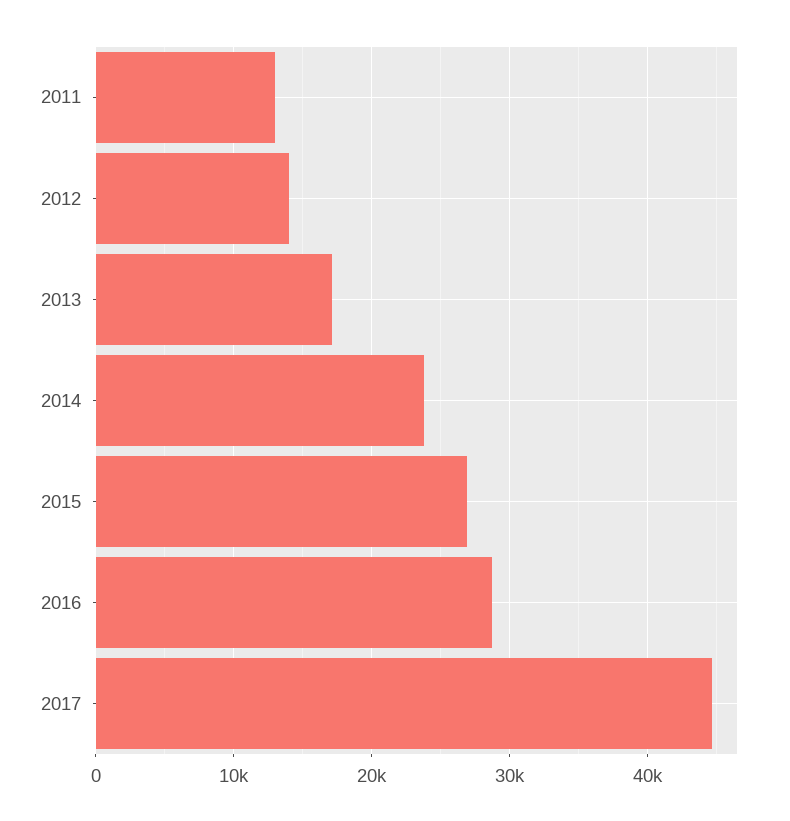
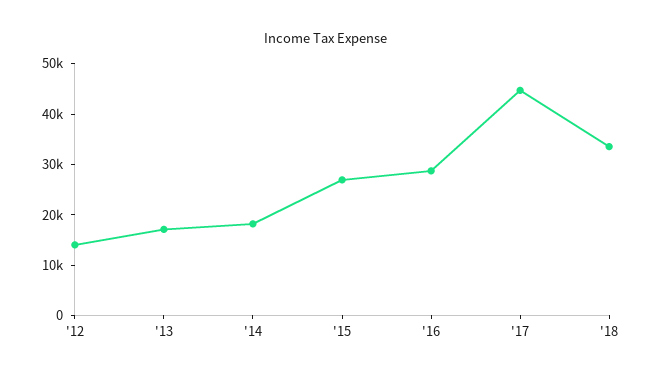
2011: 13000 -> none
2014: 24000 -> 18000
'18: none -> 34000

